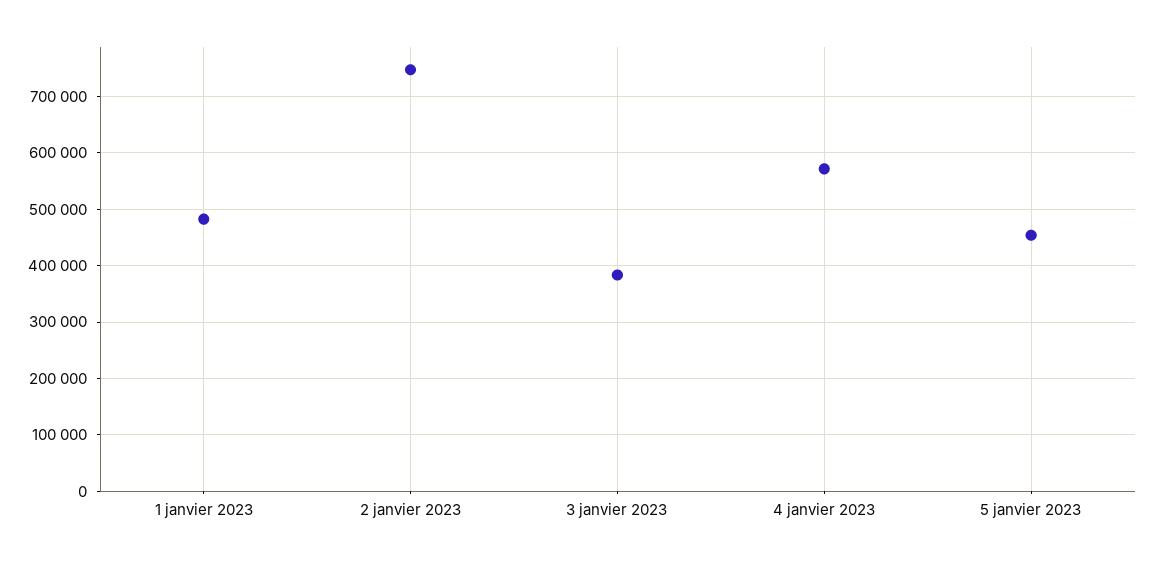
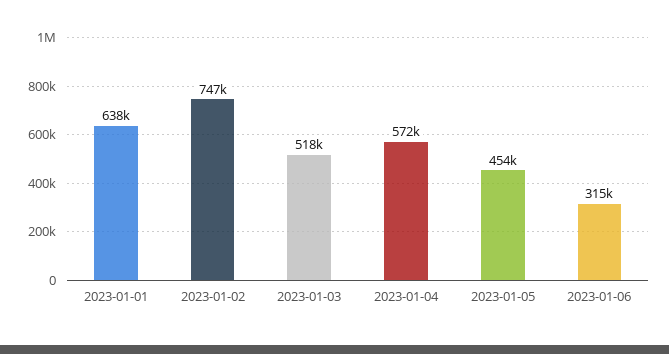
1 janvier 2023: 480000 -> 638000
3 janvier 2023: 380000 -> 518000
2023-01-06: none -> 315000

